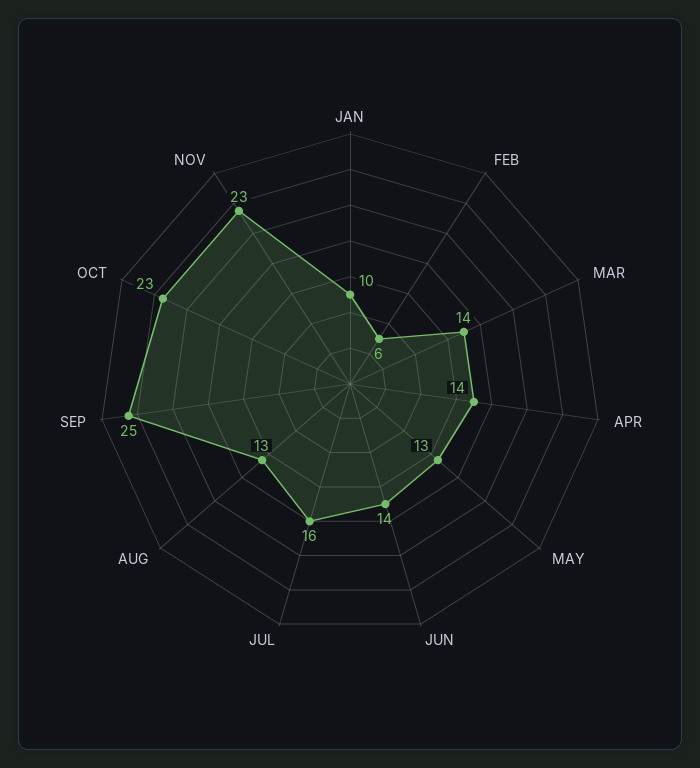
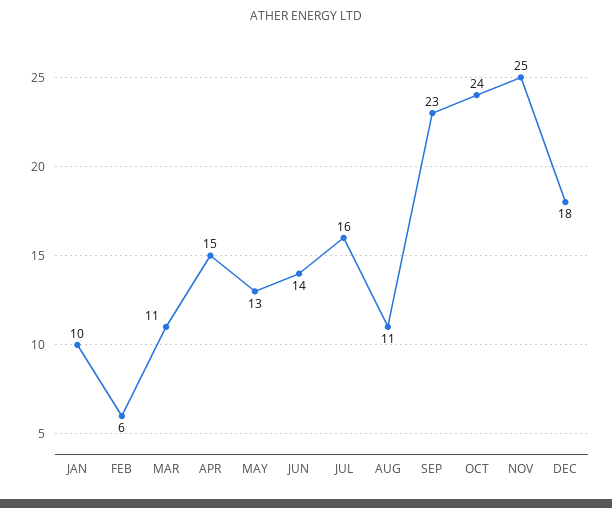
MAR: 14 -> 11
APR: 14 -> 15
AUG: 13 -> 11
SEP: 25 -> 23
OCT: 23 -> 24
NOV: 23 -> 25
DEC: none -> 18

